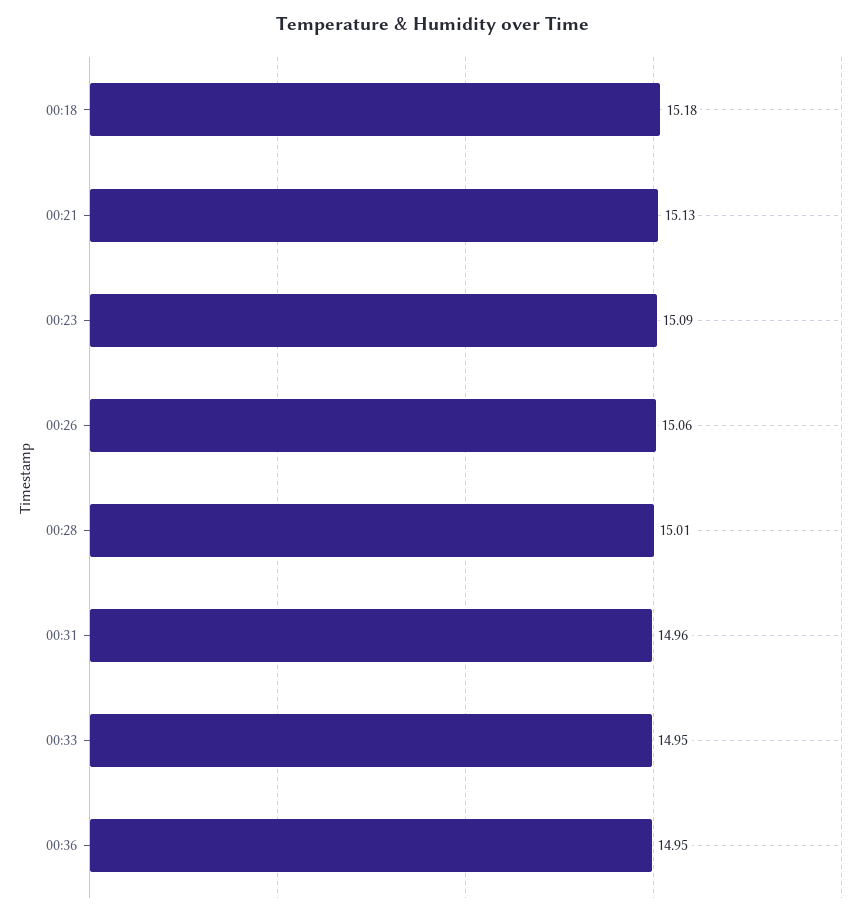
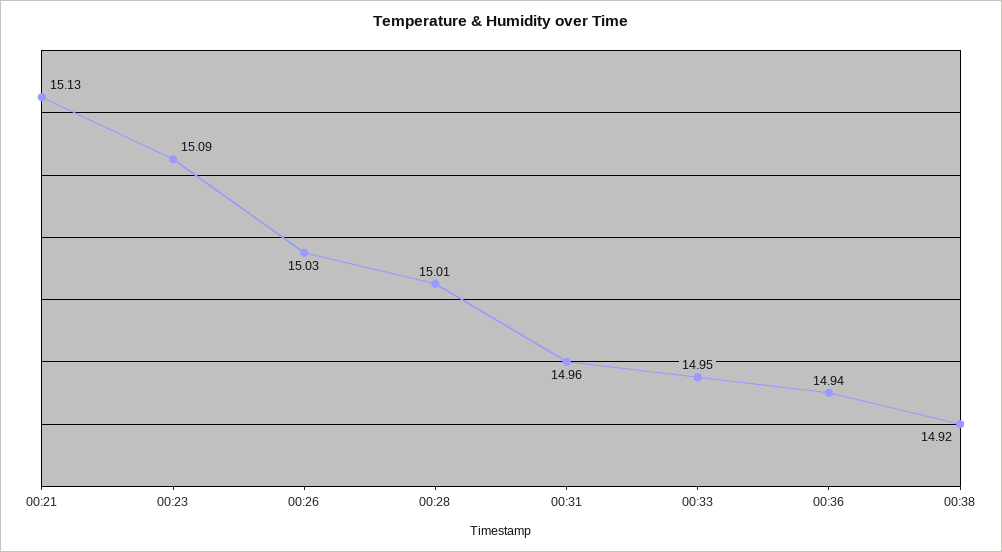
00:18: 15.18 -> none
00:26: 15.06 -> 15.03
00:36: 14.95 -> 14.94
00:38: none -> 14.92

